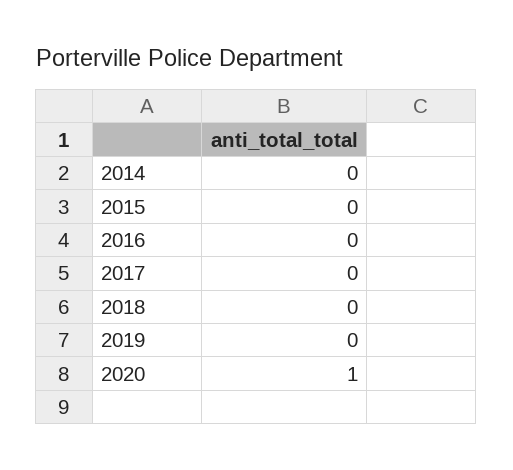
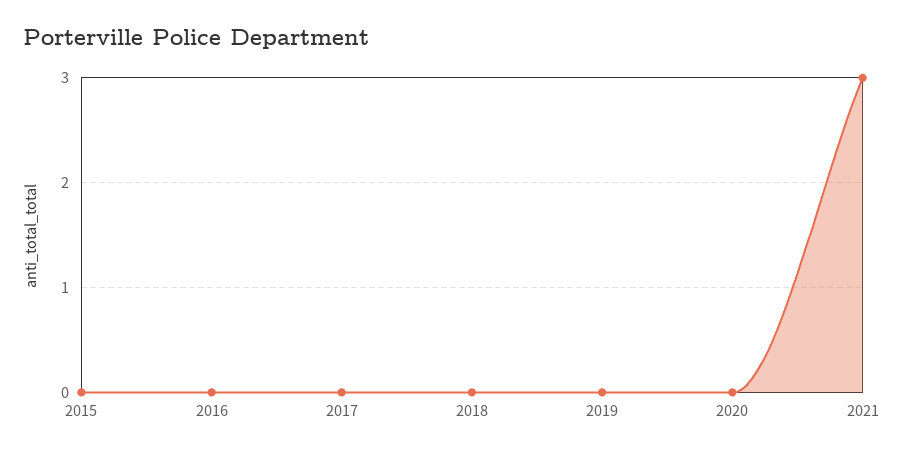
2014: 0 -> none
2020: 1 -> 0
2021: none -> 3

